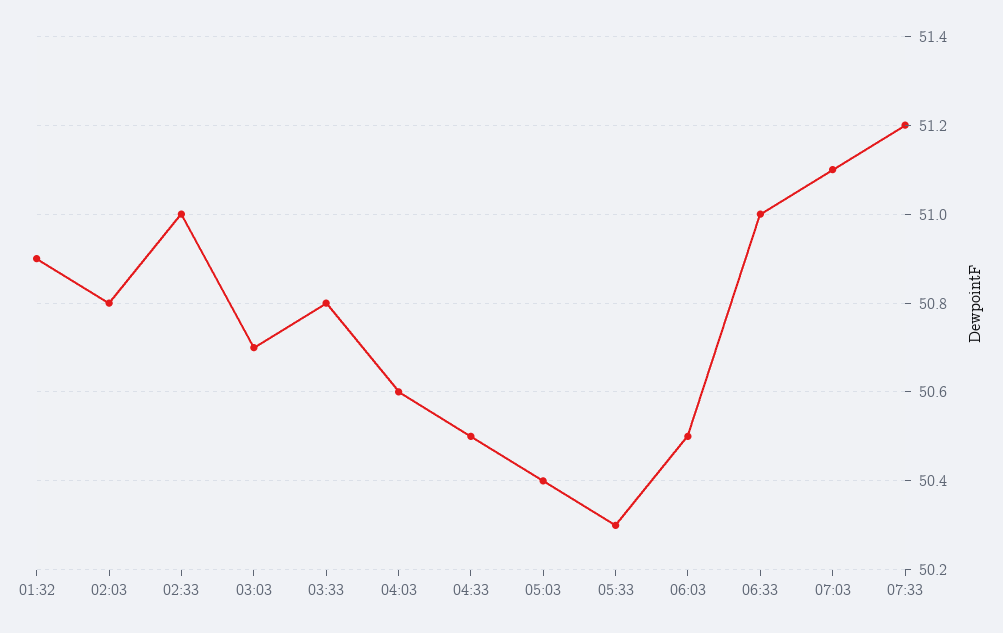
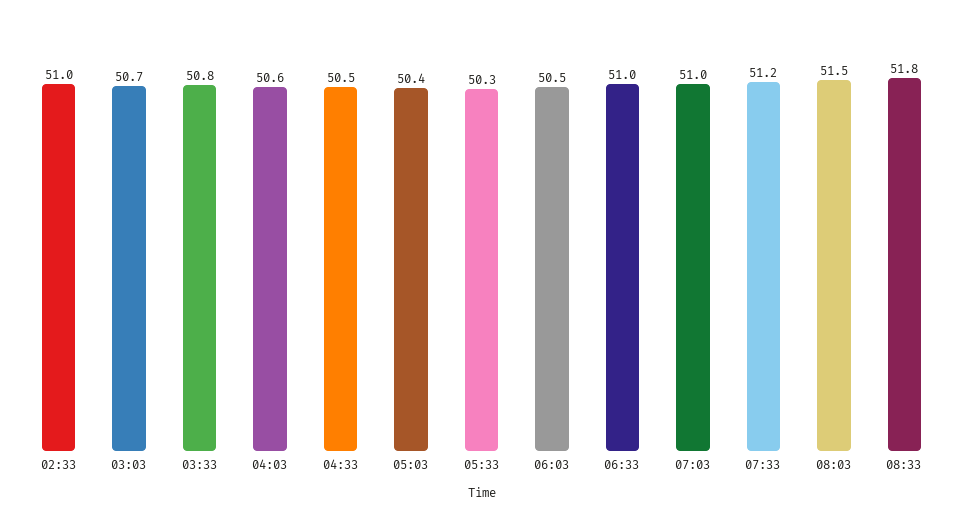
01:32: 50.9 -> none
02:03: 50.8 -> none
07:03: 51.1 -> 51
08:03: none -> 51.5
08:33: none -> 51.8

